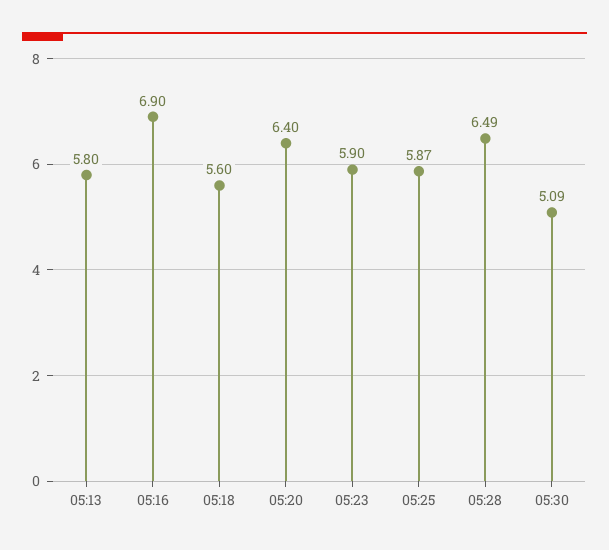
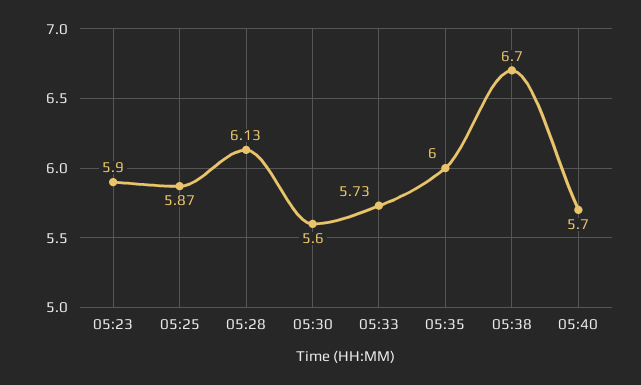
05:13: 5.8 -> none
05:16: 6.9 -> none
05:18: 5.6 -> none
05:20: 6.4 -> none
05:28: 6.49 -> 6.13
05:30: 5.09 -> 5.6
05:33: none -> 5.73
05:35: none -> 6
05:38: none -> 6.7
05:40: none -> 5.7

